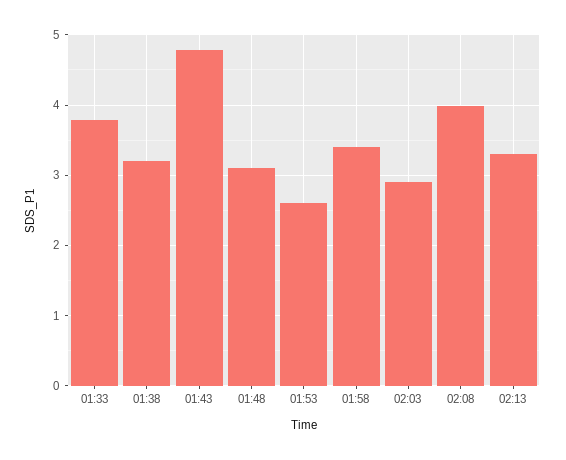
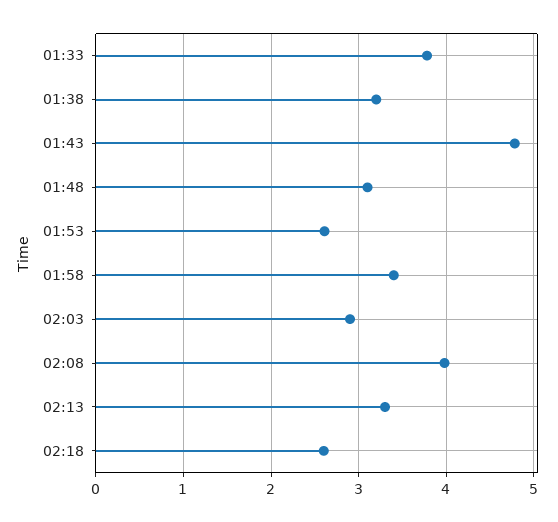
02:18: none -> 2.6

